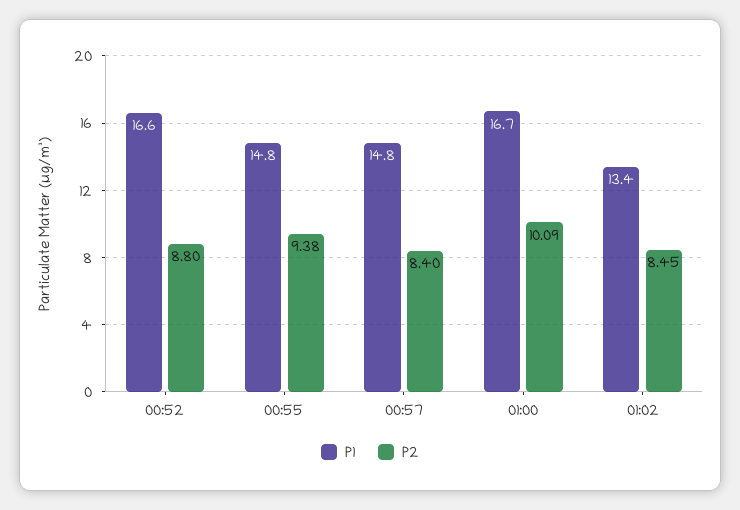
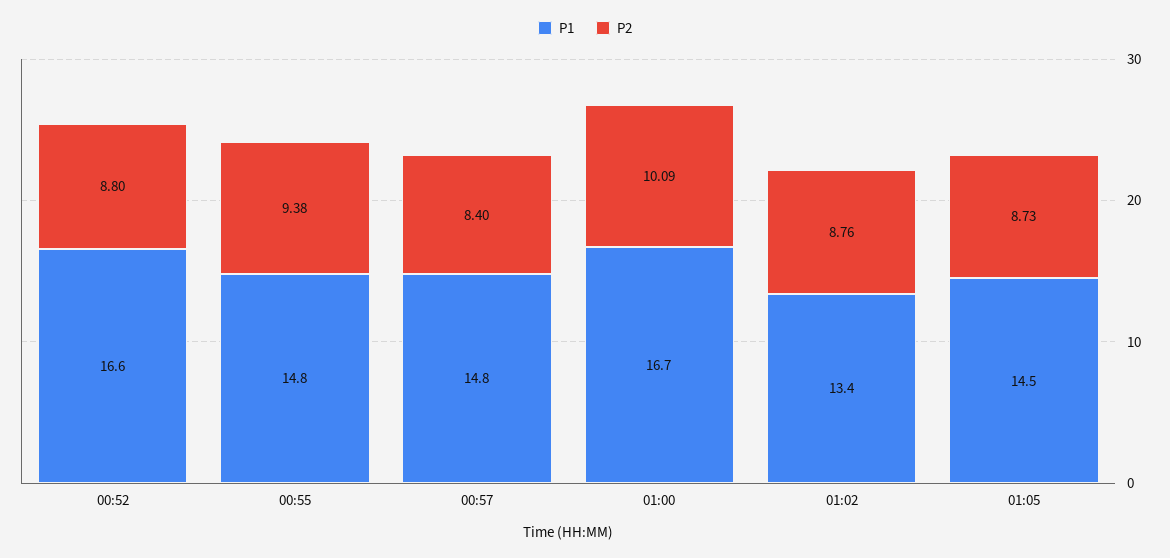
P2, 01:02: 8.45 -> 8.76
P1, 01:05: none -> 14.5
P2, 01:05: none -> 8.73

